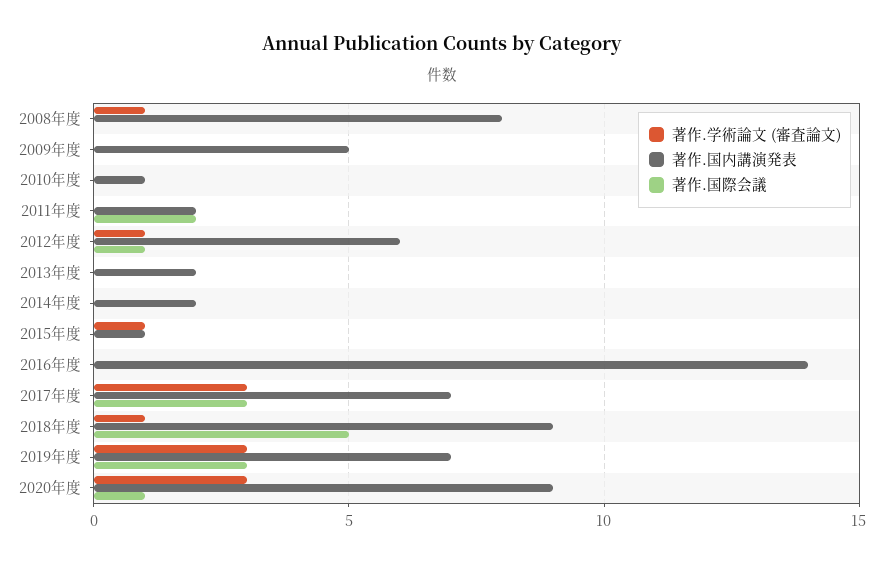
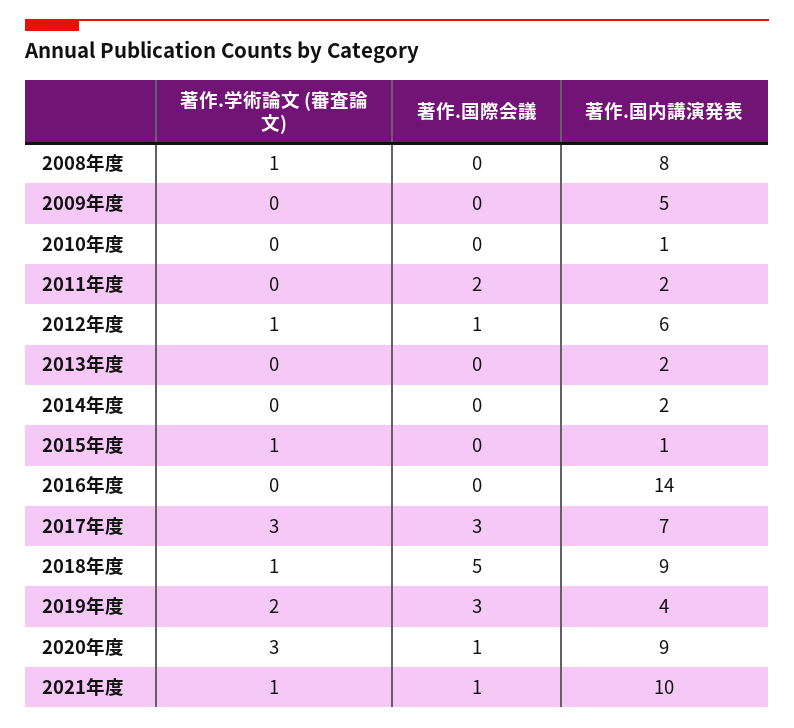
著作.学術論文 (審査論文), 2019年度: 3 -> 2
著作.国内講演発表, 2019年度: 7 -> 4
著作.学術論文 (審査論文), 2021年度: none -> 1
著作.国際会議, 2021年度: none -> 1
著作.国内講演発表, 2021年度: none -> 10

